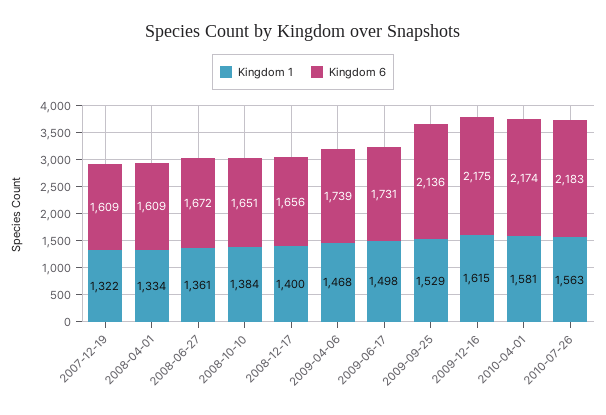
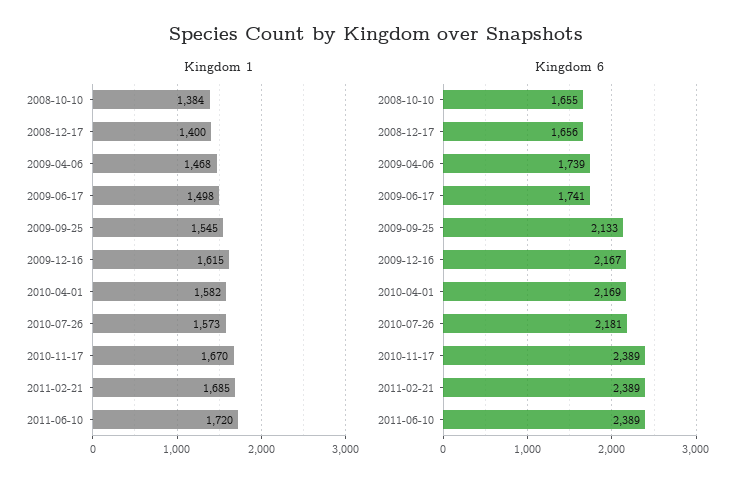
Kingdom 1, 2007-12-19: 1322 -> none
Kingdom 6, 2007-12-19: 1609 -> none
Kingdom 1, 2008-04-01: 1334 -> none
Kingdom 6, 2008-04-01: 1609 -> none
Kingdom 1, 2008-06-27: 1361 -> none
Kingdom 6, 2008-06-27: 1672 -> none
Kingdom 6, 2008-10-10: 1651 -> 1655
Kingdom 6, 2009-06-17: 1731 -> 1741
Kingdom 1, 2009-09-25: 1529 -> 1545
Kingdom 6, 2009-09-25: 2136 -> 2133
Kingdom 6, 2009-12-16: 2175 -> 2167
Kingdom 1, 2010-04-01: 1581 -> 1582
Kingdom 6, 2010-04-01: 2174 -> 2169
Kingdom 1, 2010-07-26: 1563 -> 1573
Kingdom 6, 2010-07-26: 2183 -> 2181
Kingdom 1, 2010-11-17: none -> 1670
Kingdom 1, 2011-02-21: none -> 1685
Kingdom 1, 2011-06-10: none -> 1720
Kingdom 6, 2010-11-17: none -> 2389
Kingdom 6, 2011-02-21: none -> 2389
Kingdom 6, 2011-06-10: none -> 2389

